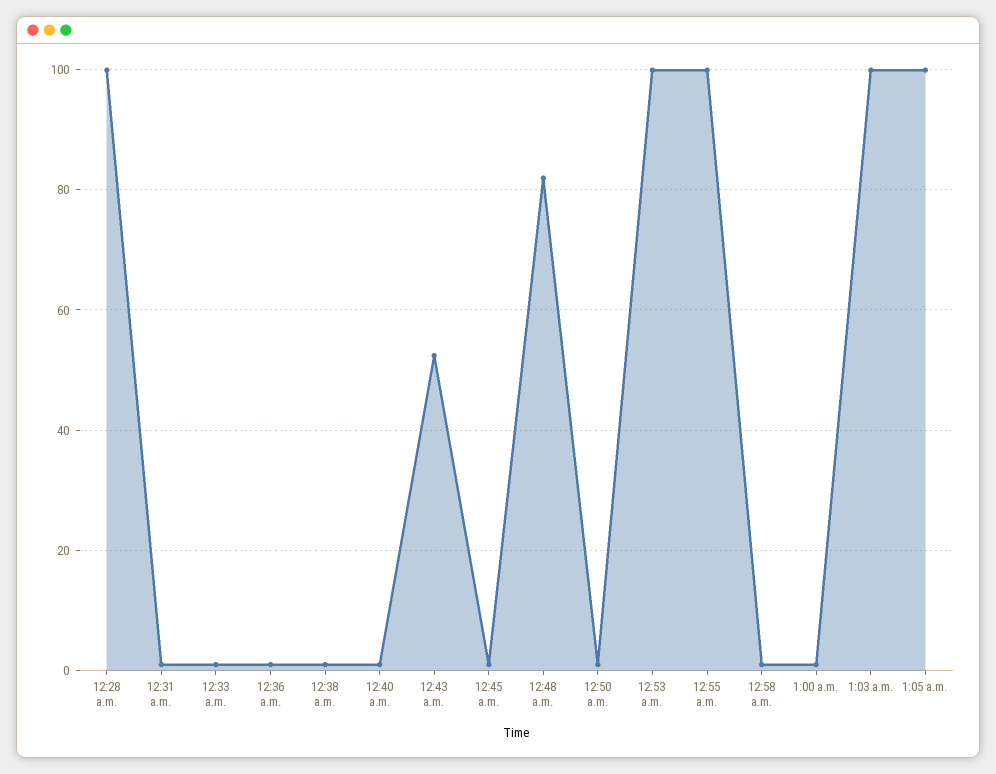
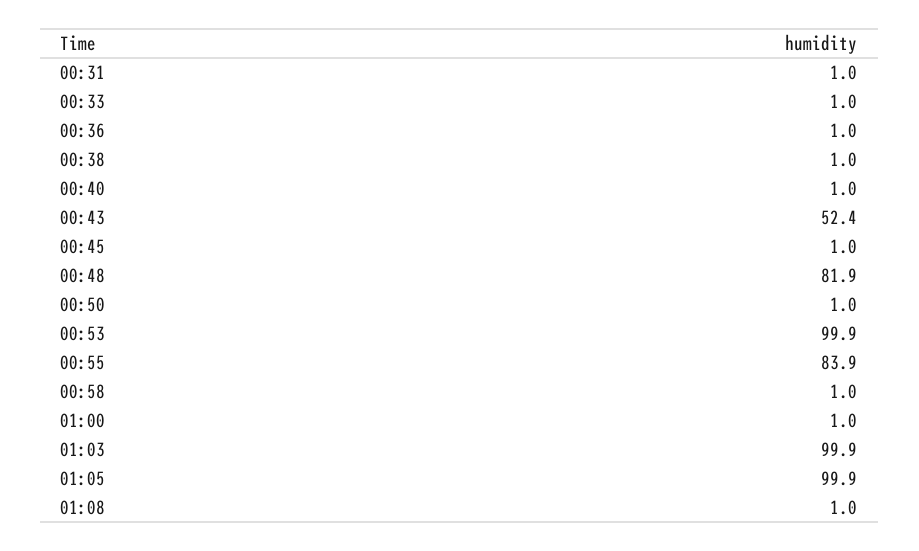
12:28 a.m.: 100 -> none
12:55 a.m.: 100 -> 83.9
01:08: none -> 1

